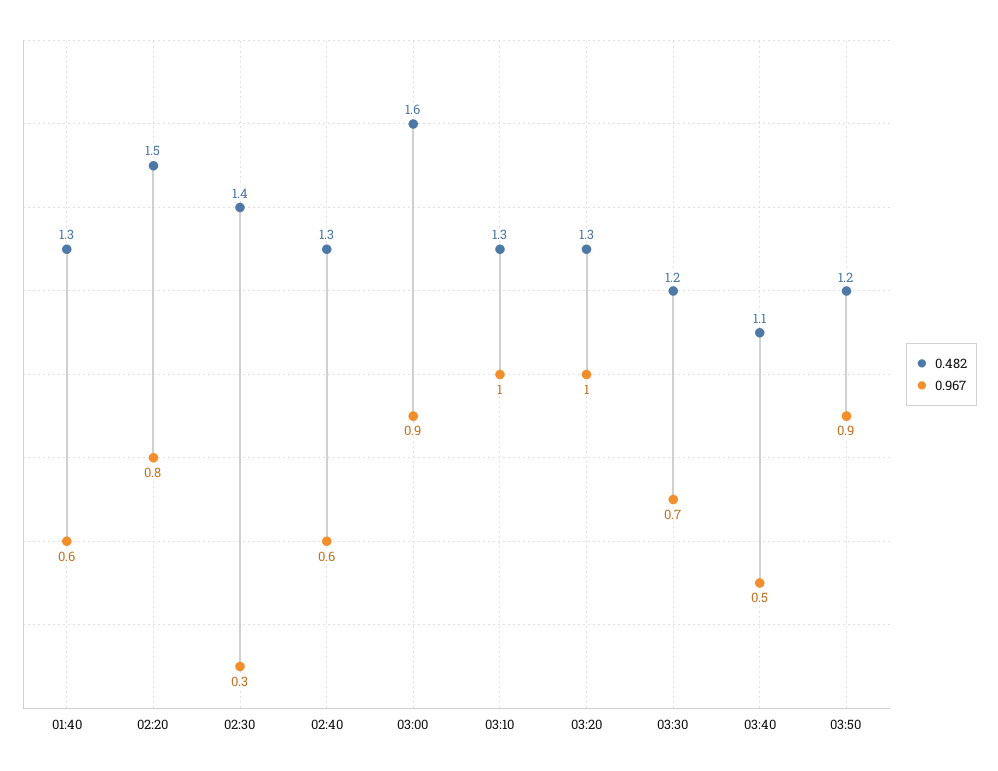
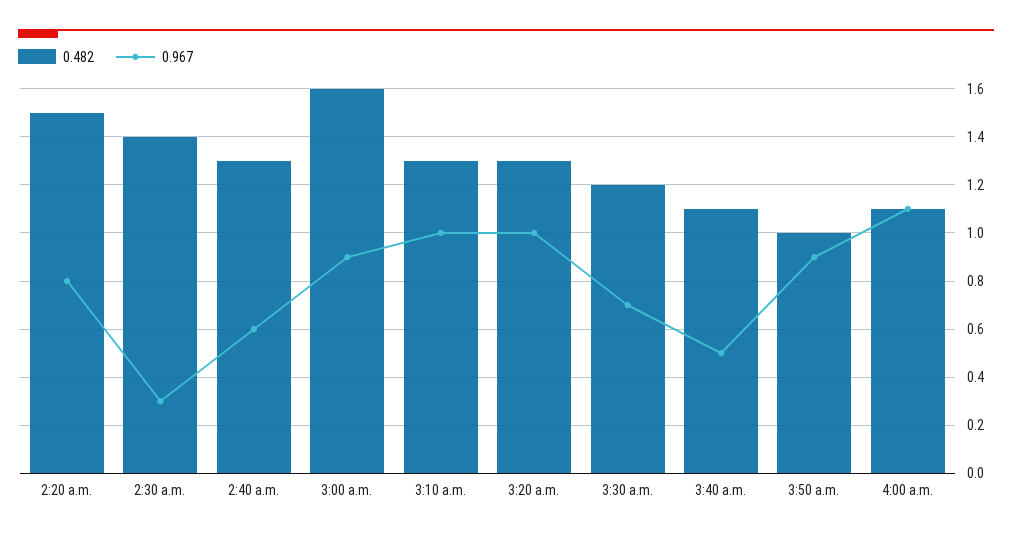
0.482, 01:40: 1.3 -> none
0.967, 01:40: 0.6 -> none
0.482, 03:50: 1.2 -> 1
0.482, 4:00 a.m.: none -> 1.1
0.967, 4:00 a.m.: none -> 1.1

